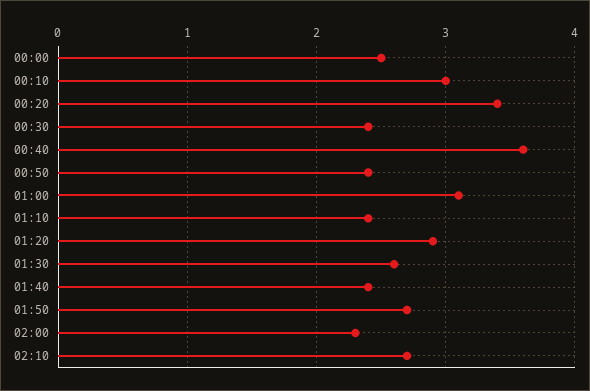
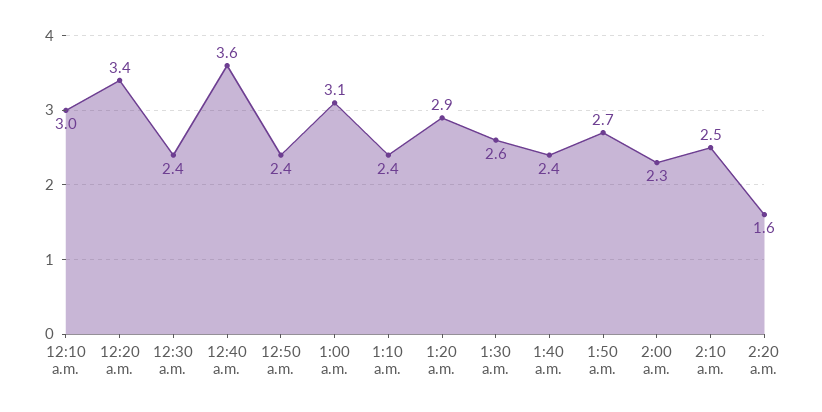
00:00: 2.5 -> none
02:10: 2.7 -> 2.5
2:20 a.m.: none -> 1.6

